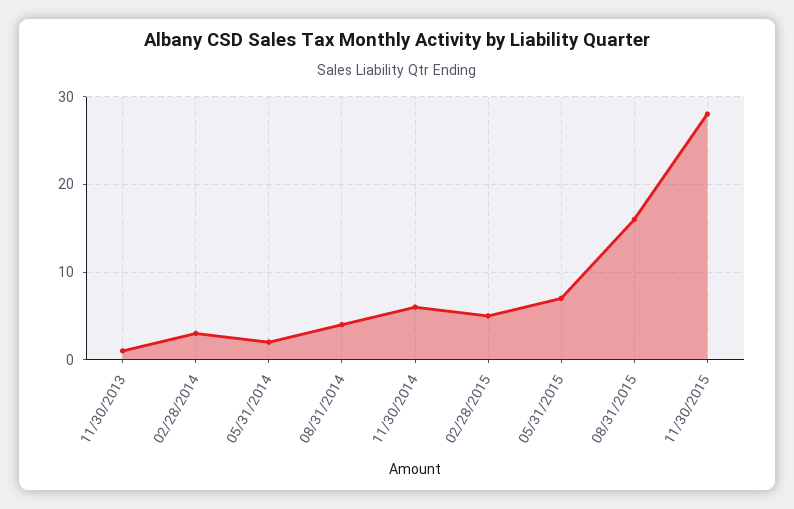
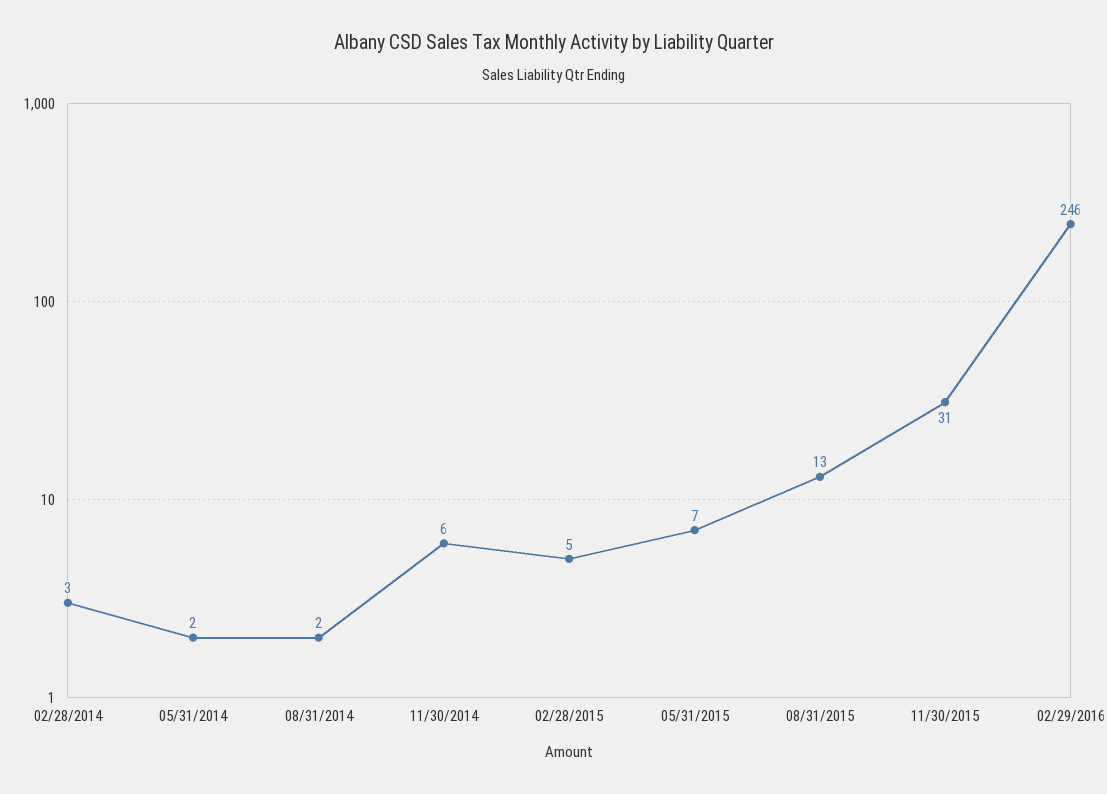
11/30/2013: 1 -> none
08/31/2014: 4 -> 2
08/31/2015: 16 -> 13
11/30/2015: 28 -> 31
02/29/2016: none -> 246

